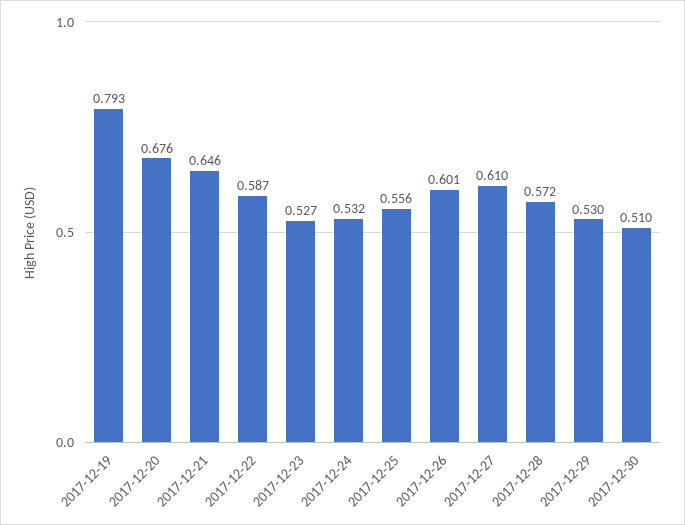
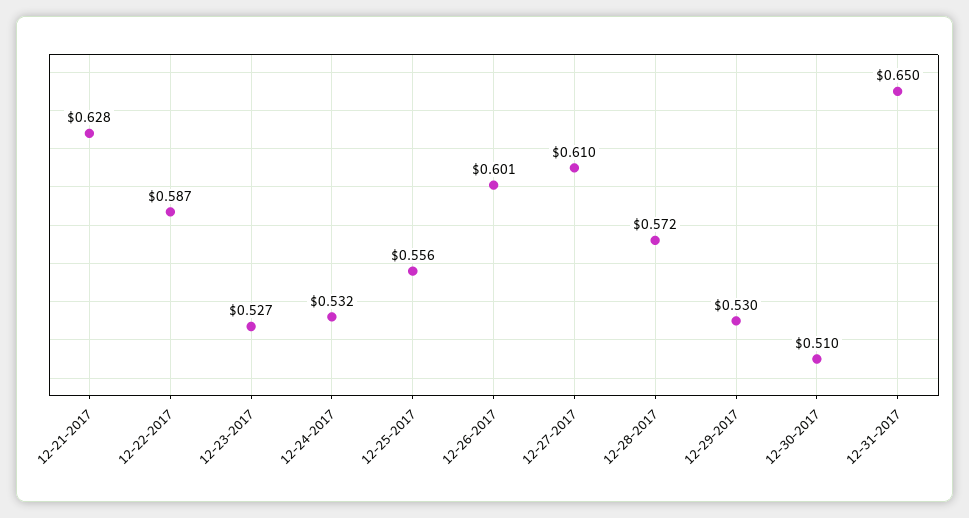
2017-12-19: 0.793 -> none
2017-12-20: 0.676 -> none
2017-12-21: 0.646 -> 0.628
12-31-2017: none -> 0.65

